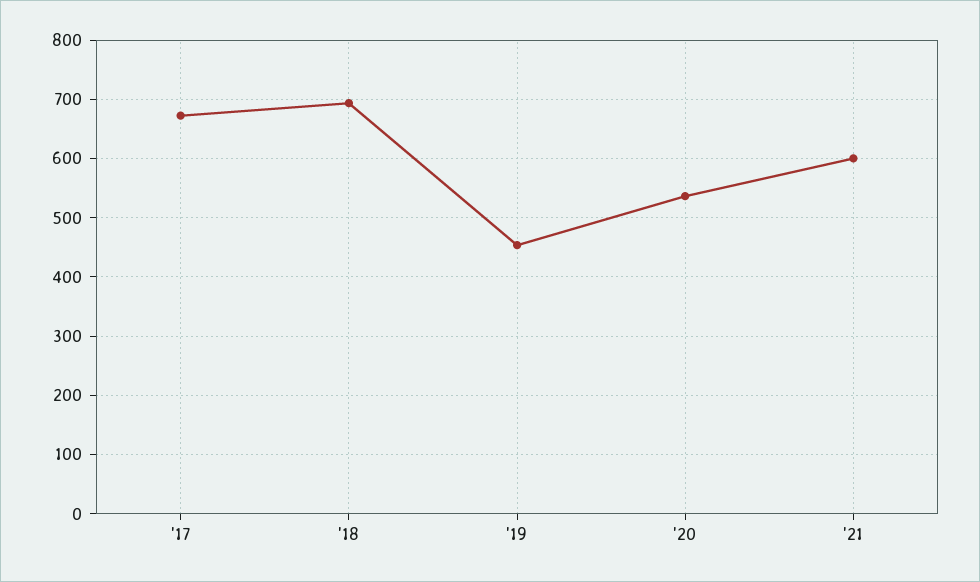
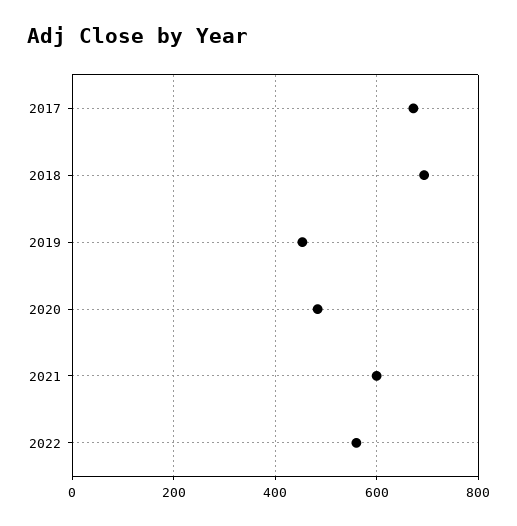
'20: 540 -> 480
2022: none -> 560

